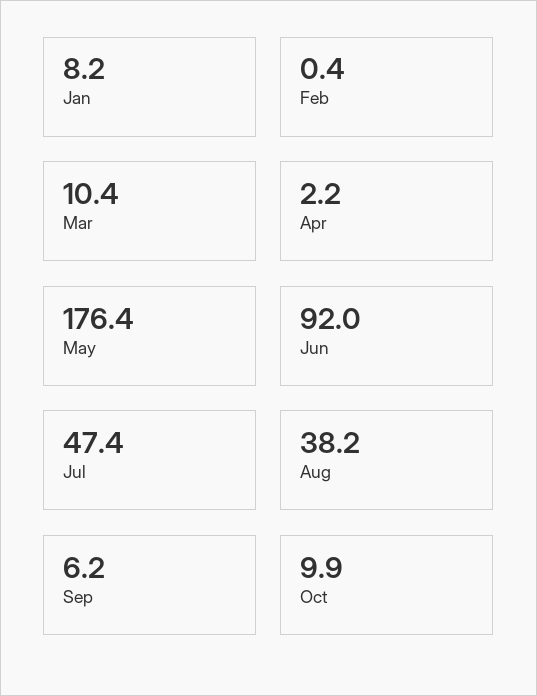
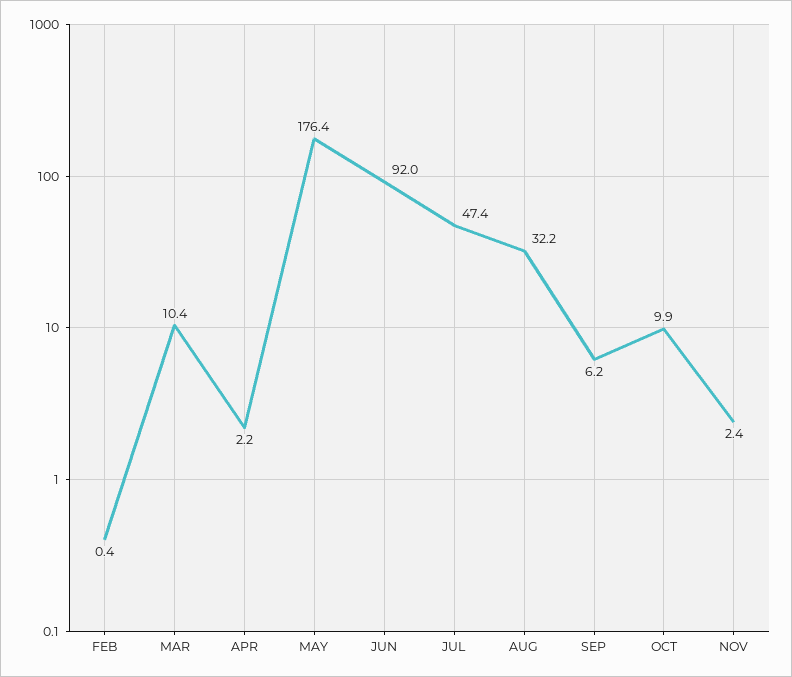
Jan: 8.2 -> none
Aug: 38.2 -> 32.2
NOV: none -> 2.4

